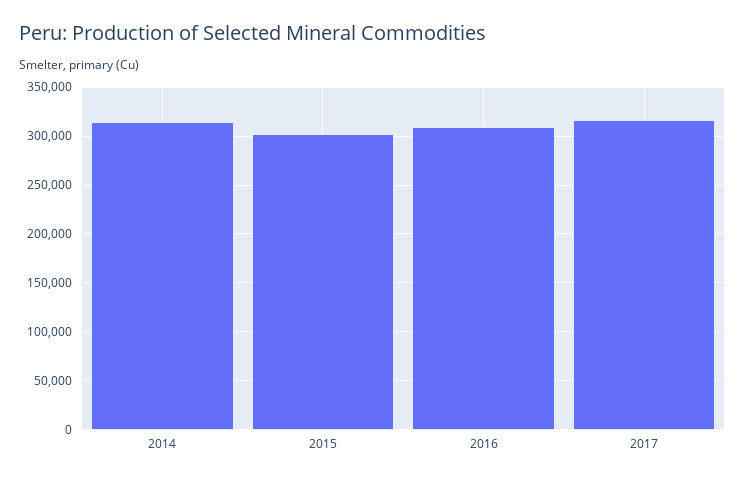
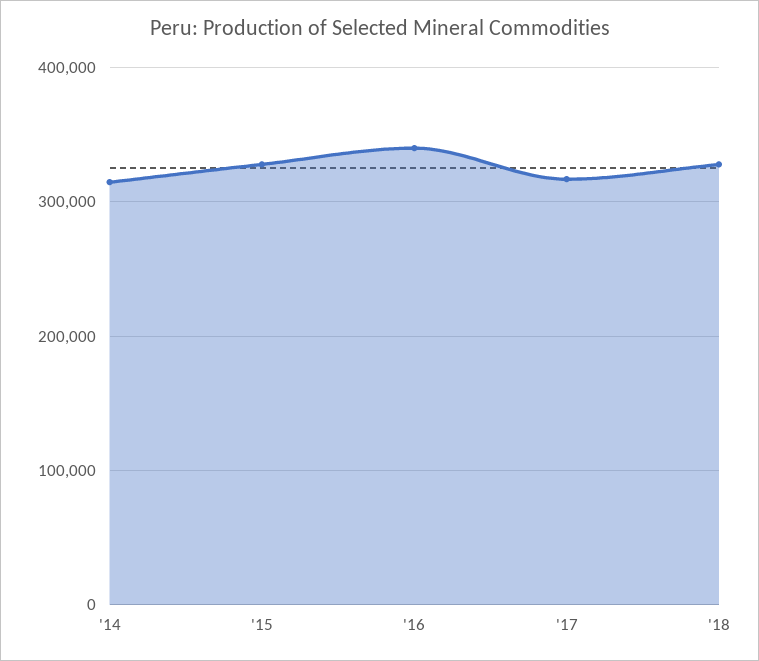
2015: 300000 -> 330000
2016: 310000 -> 340000
'18: none -> 330000

